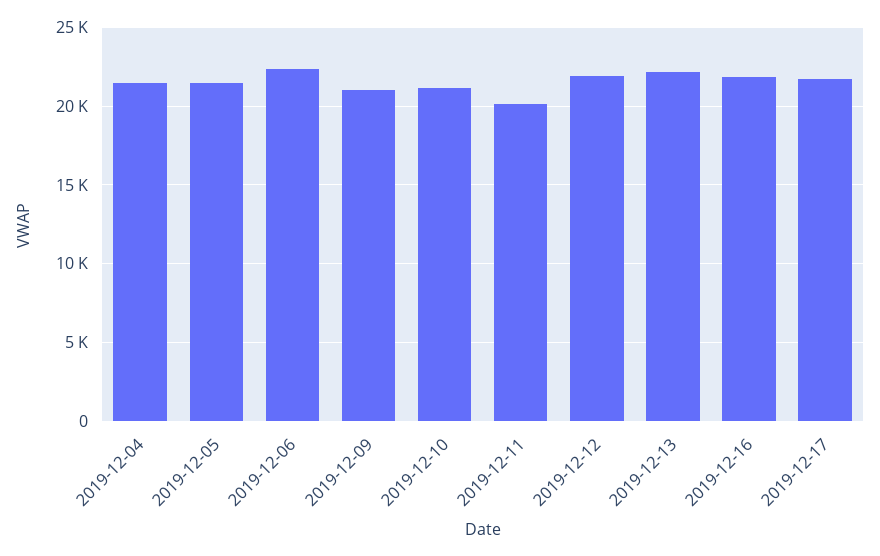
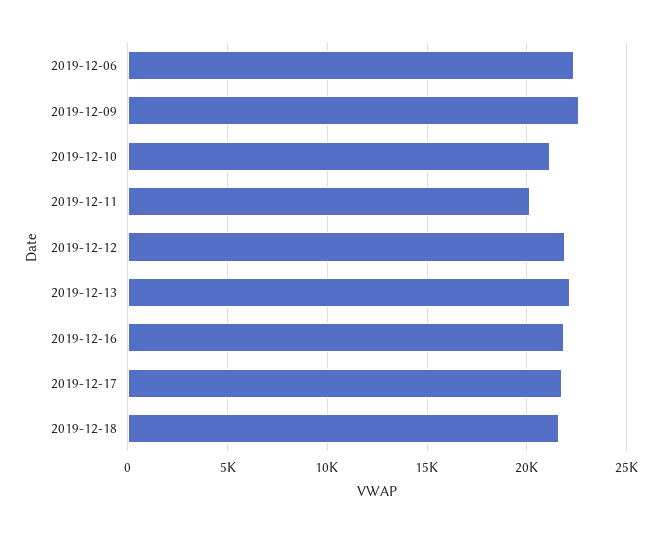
2019-12-04: 21500 -> none
2019-12-05: 21500 -> none
2019-12-09: 21000 -> 22500
2019-12-18: none -> 21500

